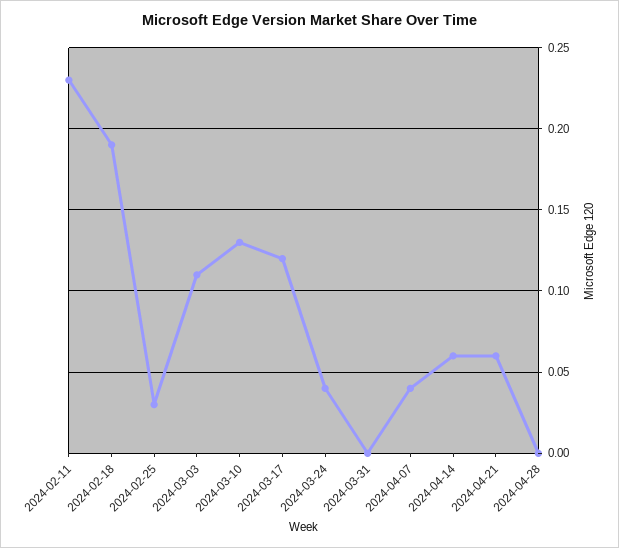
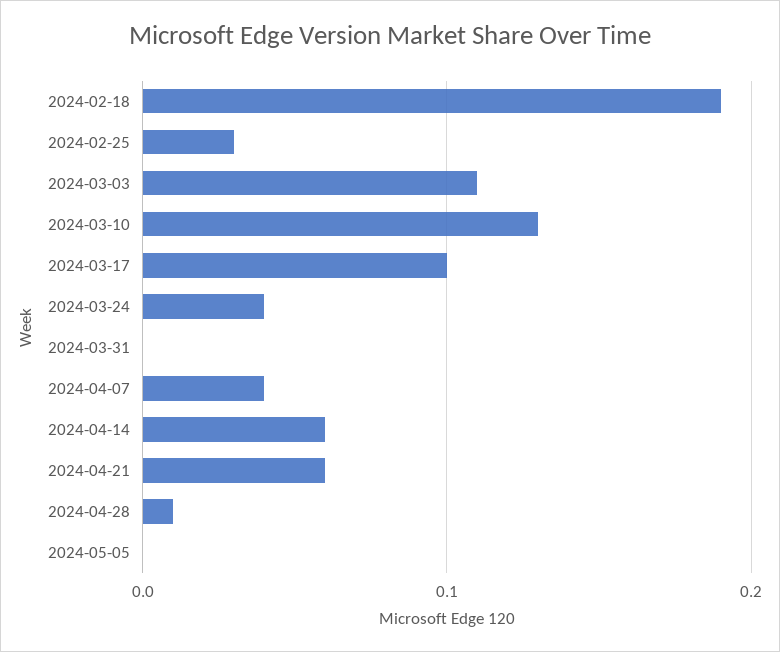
2024-02-11: 0.23 -> none
2024-03-17: 0.12 -> 0.1
2024-04-28: 0 -> 0.01
2024-05-05: none -> 0

